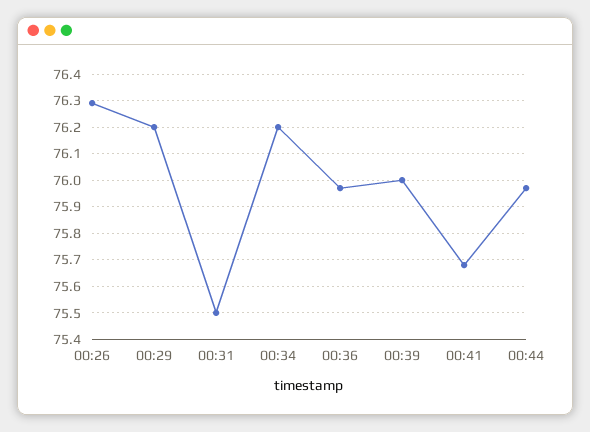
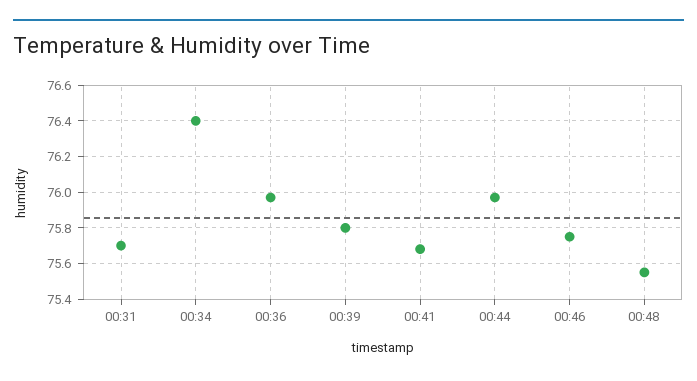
00:26: 76.3 -> none
00:29: 76.2 -> none
00:31: 75.5 -> 75.7
00:34: 76.2 -> 76.4
00:39: 76 -> 75.8
00:46: none -> 75.75
00:48: none -> 75.55

